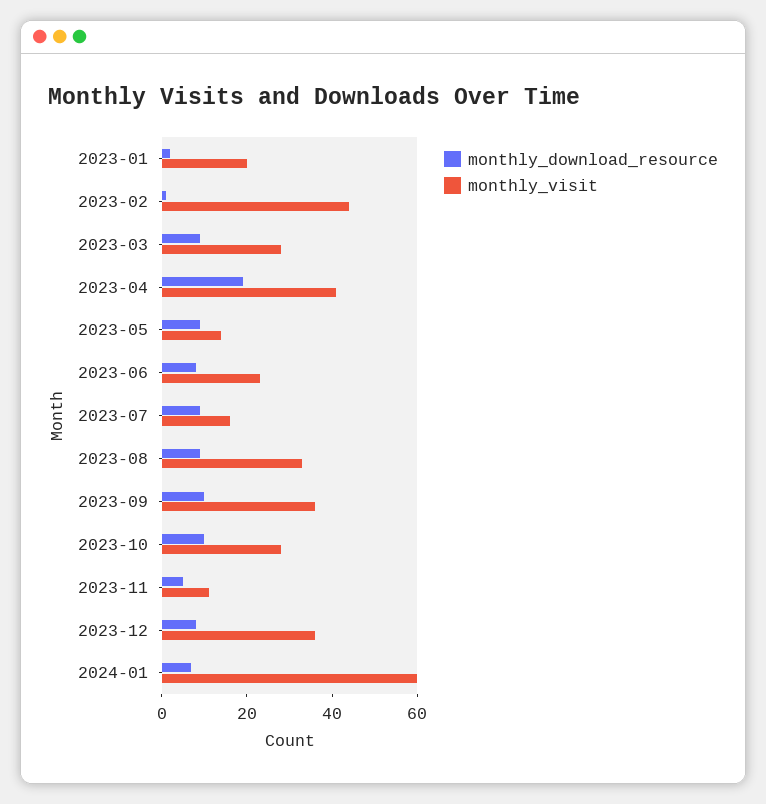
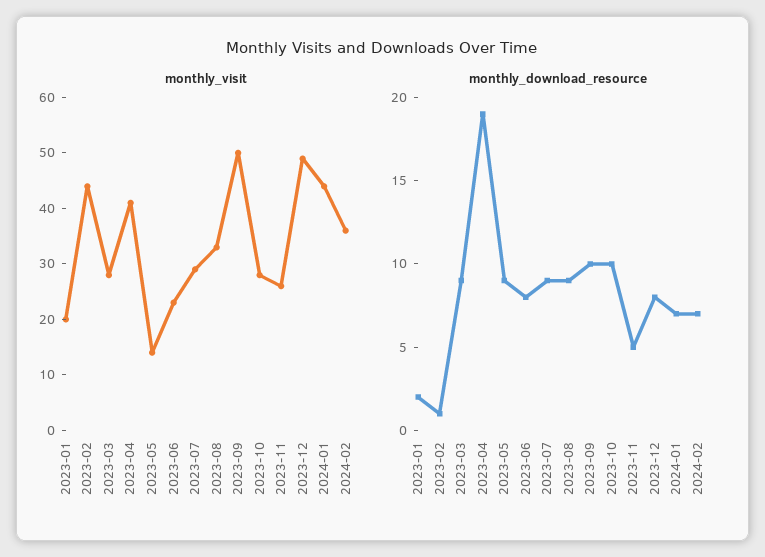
monthly_visit, 2023-07: 15 -> 30
monthly_visit, 2023-09: 35 -> 50
monthly_visit, 2023-11: 10 -> 25
monthly_visit, 2023-12: 35 -> 50
monthly_visit, 2024-01: 60 -> 45
monthly_visit, 2024-02: none -> 35
monthly_download_resource, 2024-02: none -> 7

